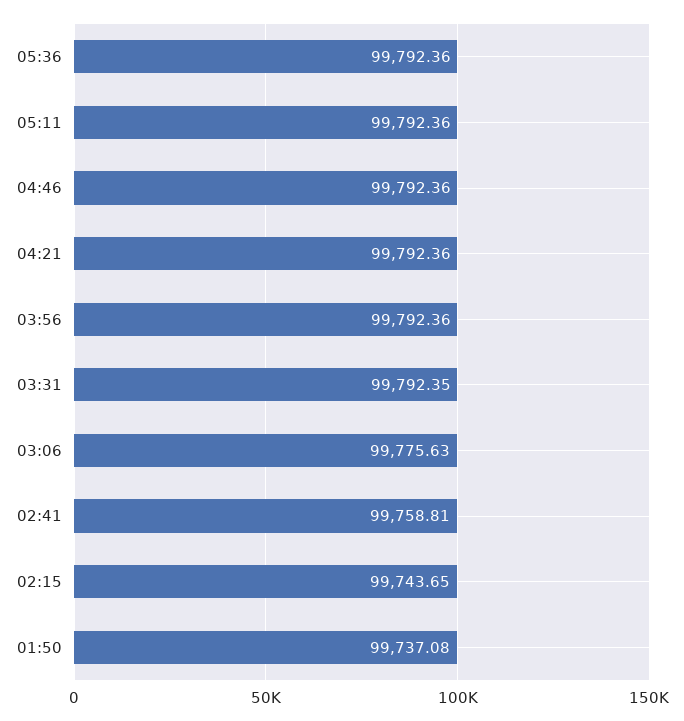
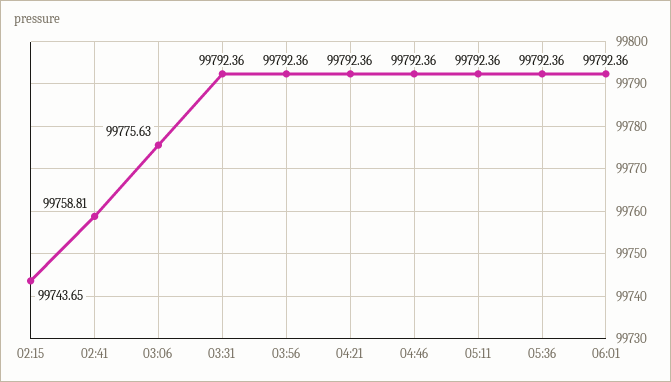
03:31: 99792.35 -> 99792.36
01:50: 99737.08 -> none
06:01: none -> 99792.36

